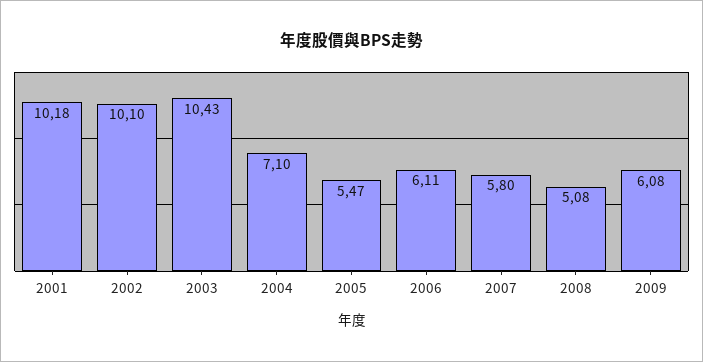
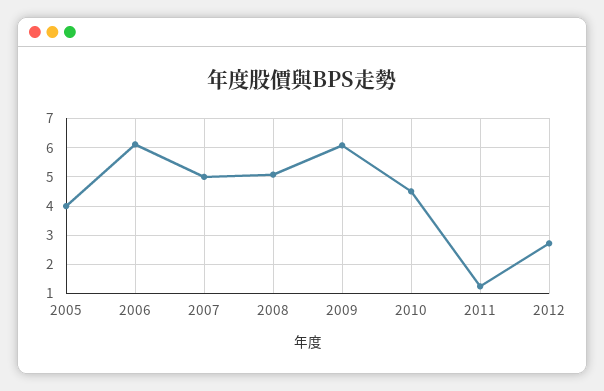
2001: 10.18 -> none
2002: 10.1 -> none
2003: 10.43 -> none
2004: 7.1 -> none
2005: 5.47 -> 4
2007: 5.8 -> 5
2010: none -> 4.5
2011: none -> 1.25
2012: none -> 2.75

